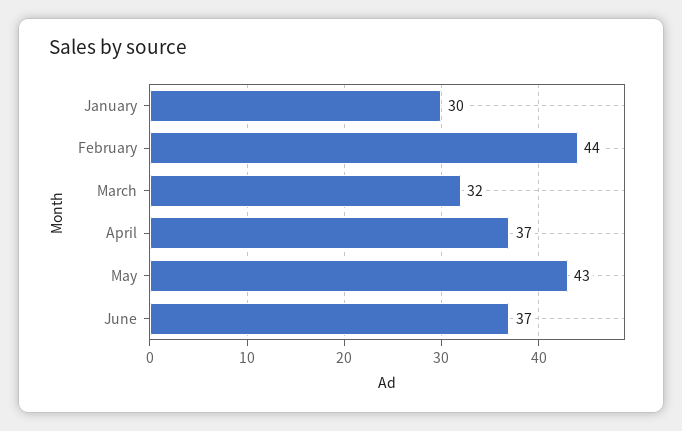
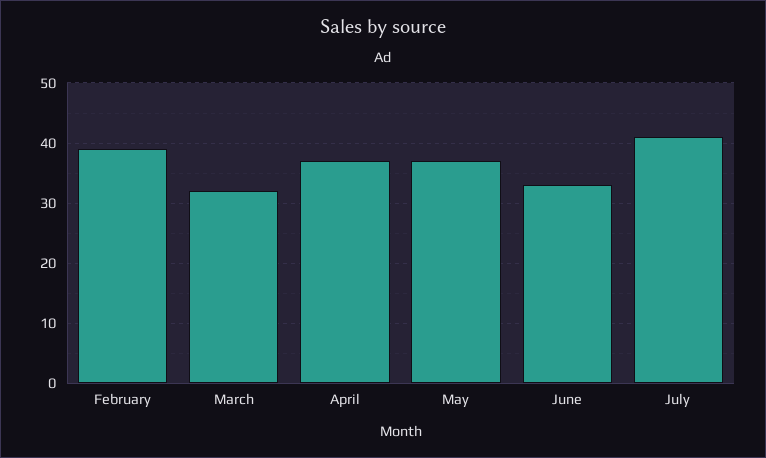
January: 30 -> none
February: 44 -> 39
May: 43 -> 37
June: 37 -> 33
July: none -> 41

